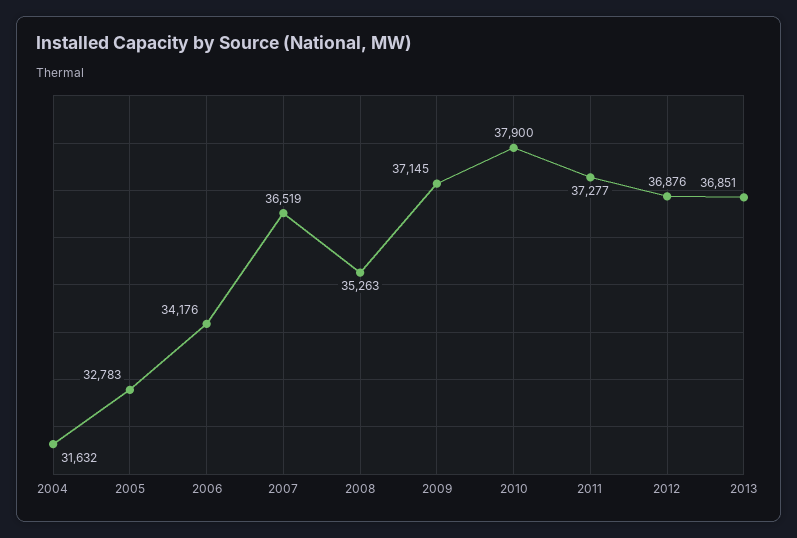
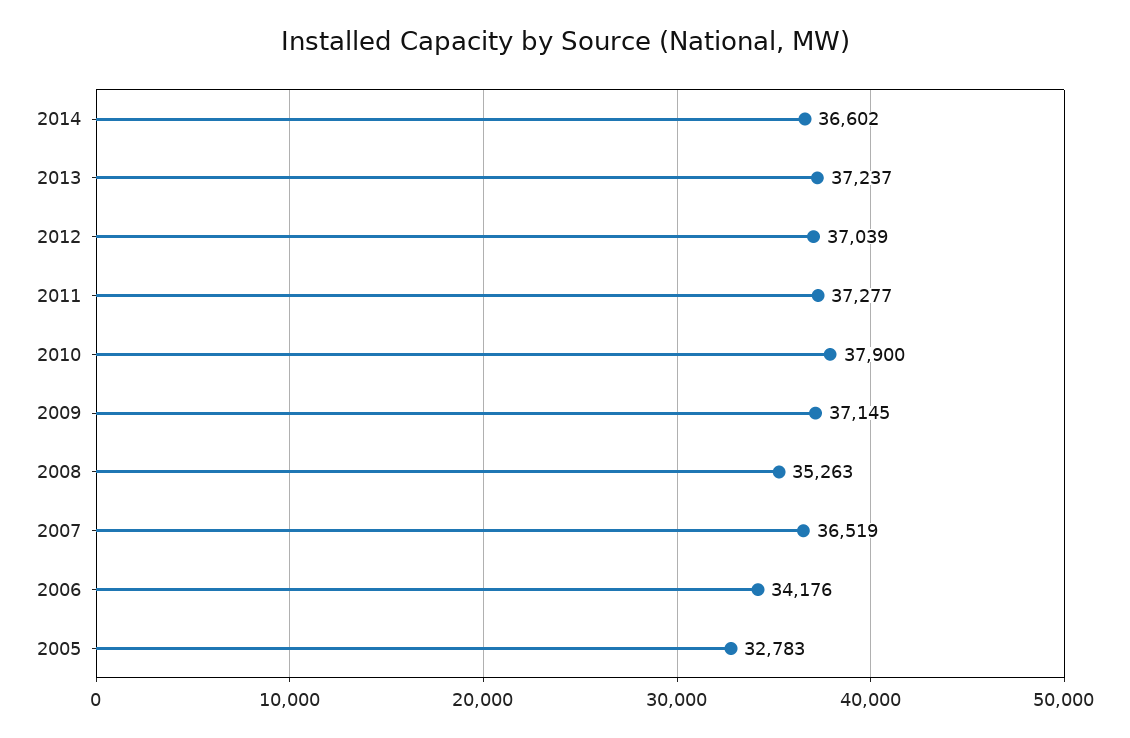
2004: 31632 -> none
2012: 36876 -> 37039
2013: 36851 -> 37237
2014: none -> 36602

